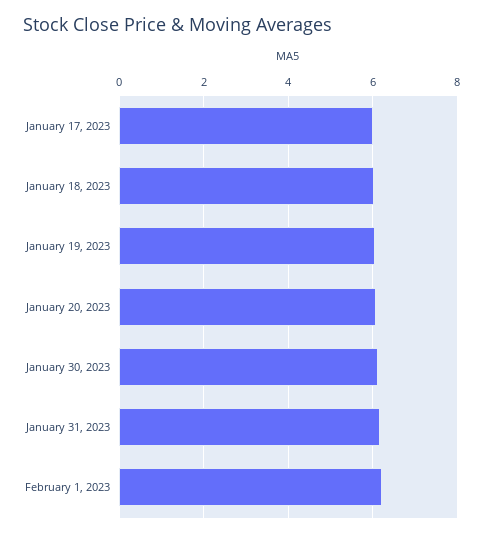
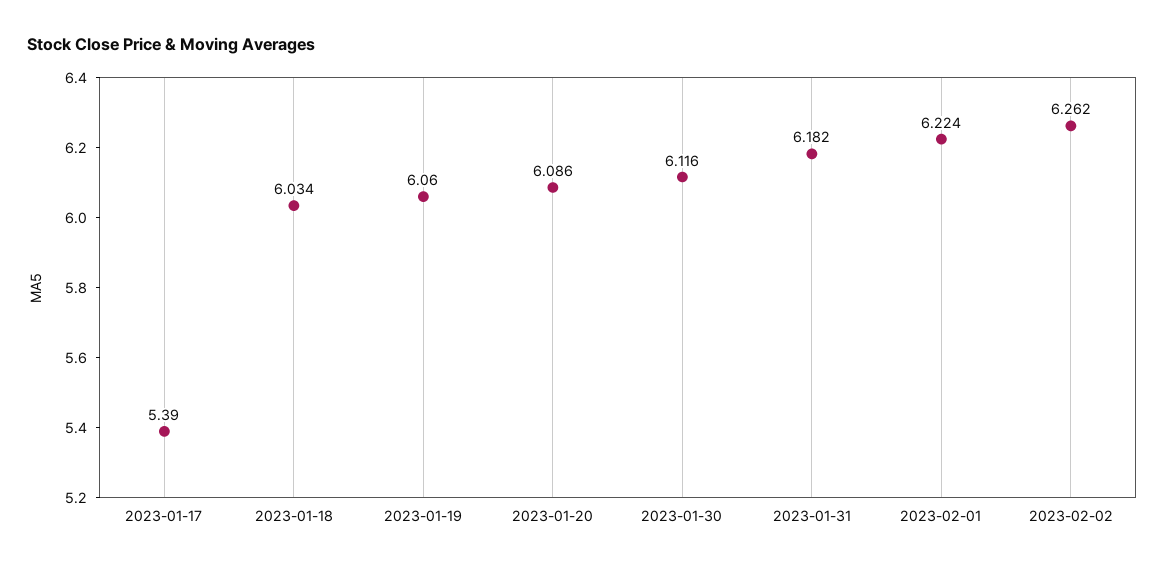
January 17, 2023: 6 -> 5.39
2023-02-02: none -> 6.262

